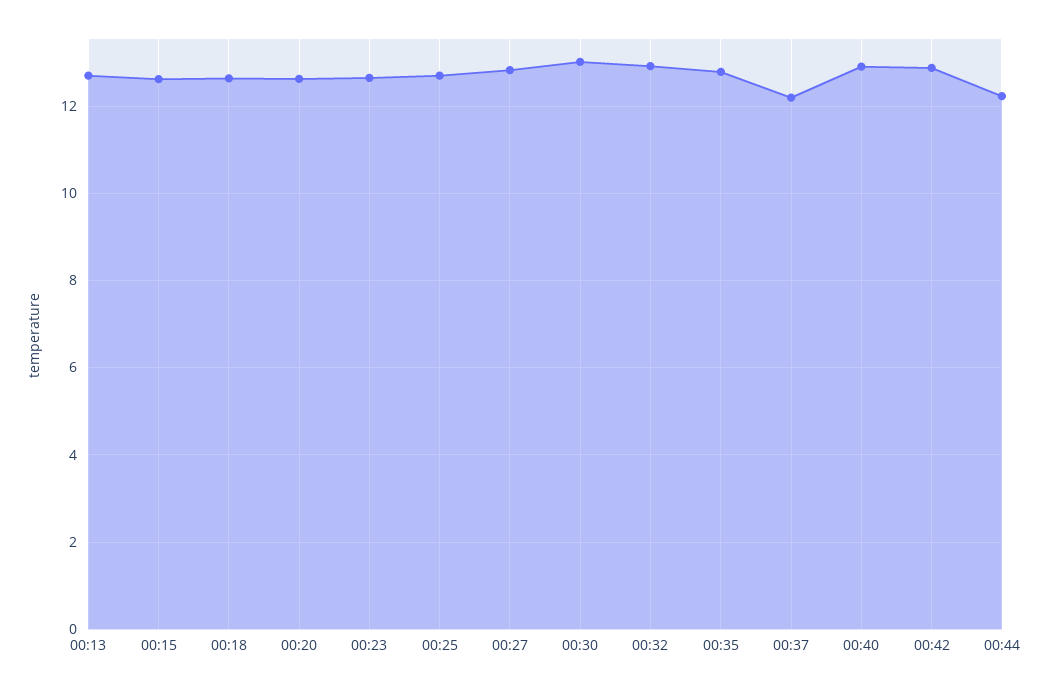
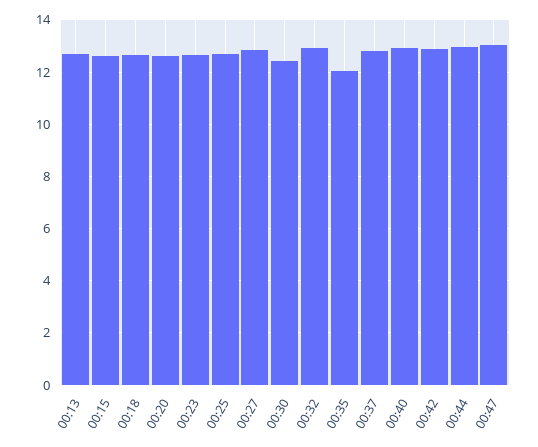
00:30: 13 -> 12.5
00:35: 12.8 -> 12
00:37: 12.2 -> 12.75
00:44: 12.2 -> 13
00:47: none -> 13

